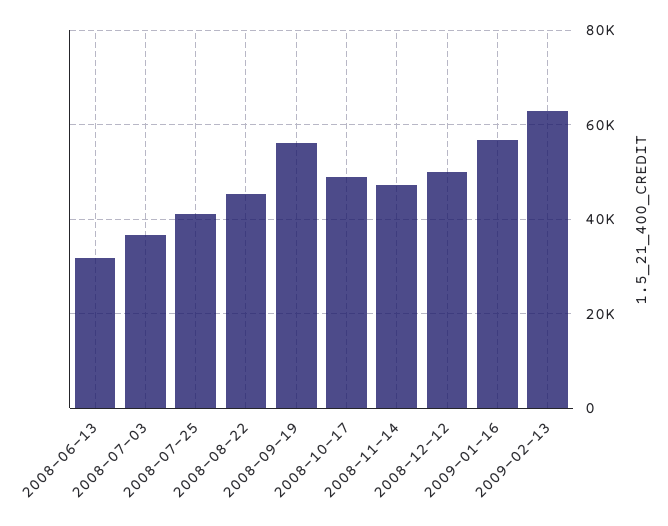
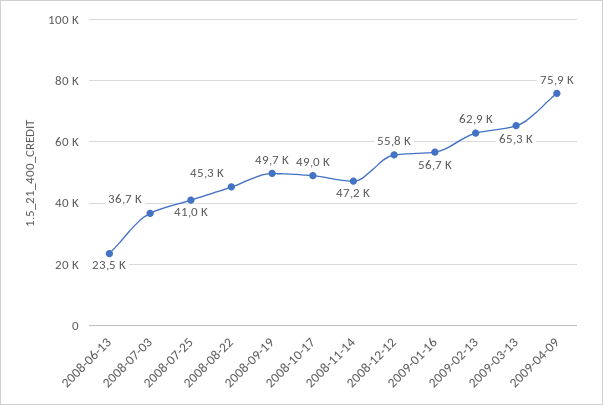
2008-06-13: 32000 -> 23500
2008-09-19: 56000 -> 49700
2008-12-12: 50000 -> 55800
2009-03-13: none -> 65300
2009-04-09: none -> 75900

